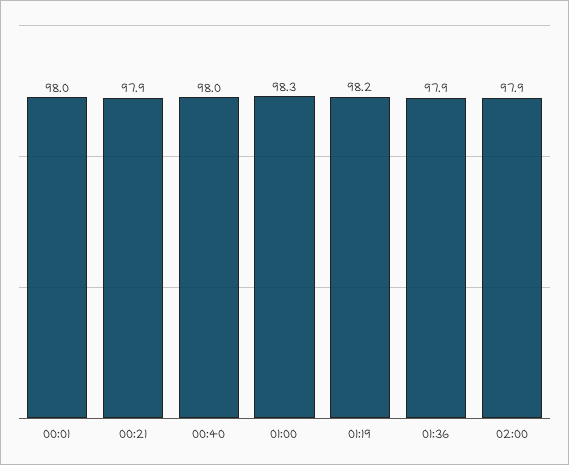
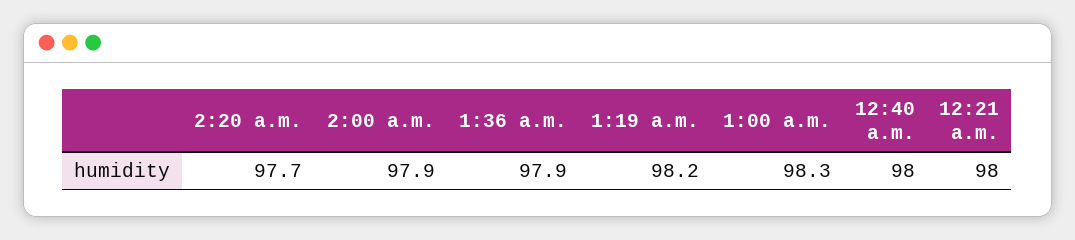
00:01: 98 -> none
00:21: 97.9 -> 98
2:20 a.m.: none -> 97.7

